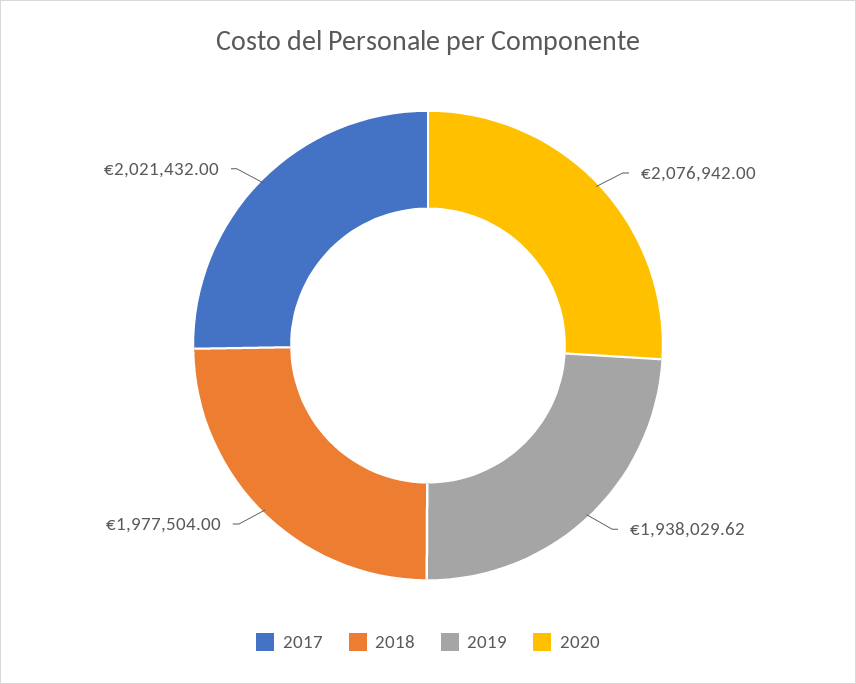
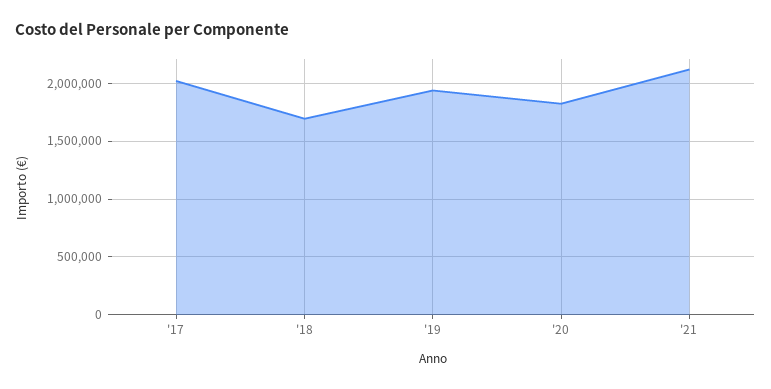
2018: 1977504 -> 1700000
2020: 2076942 -> 1800000
'21: none -> 2100000

